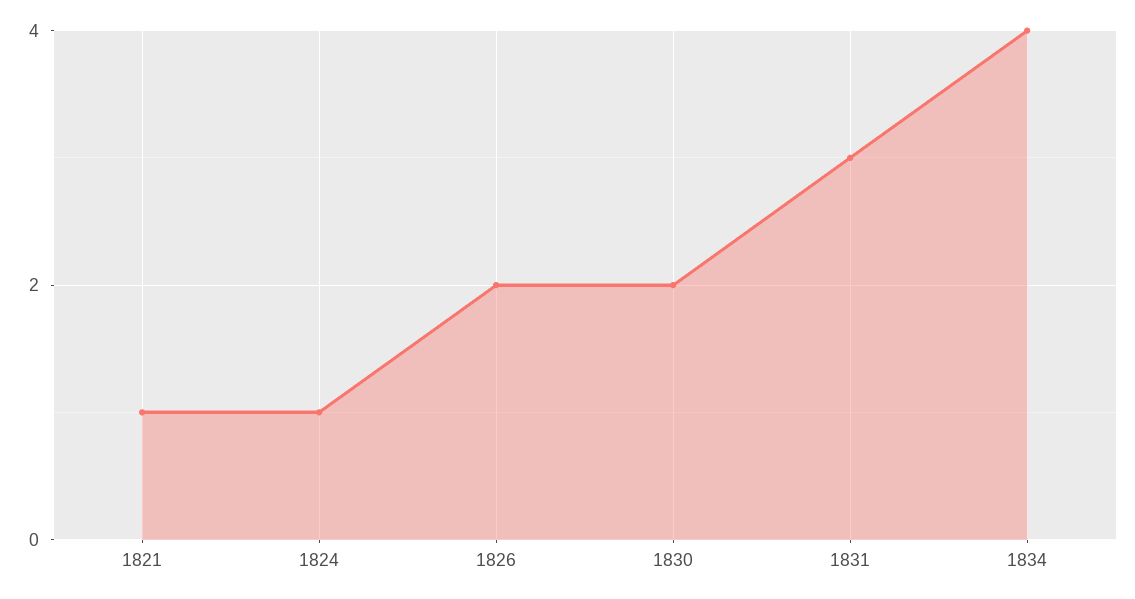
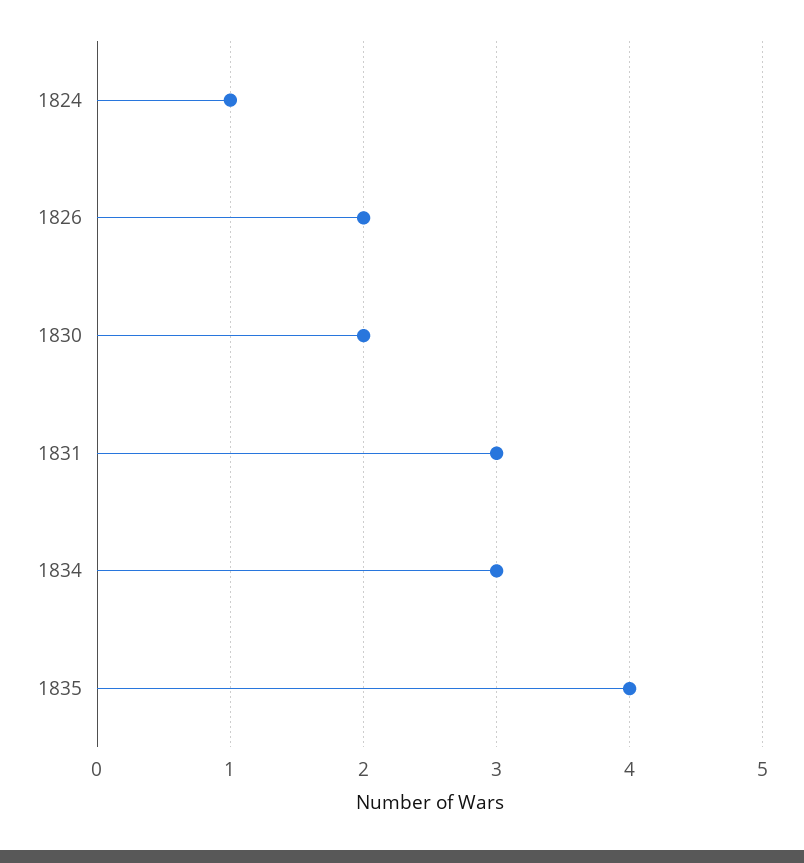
1821: 1 -> none
1834: 4 -> 3
1835: none -> 4

